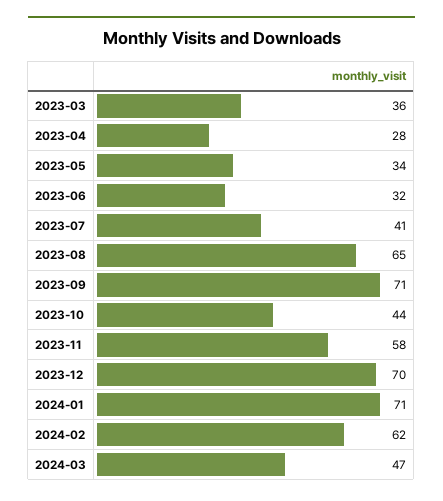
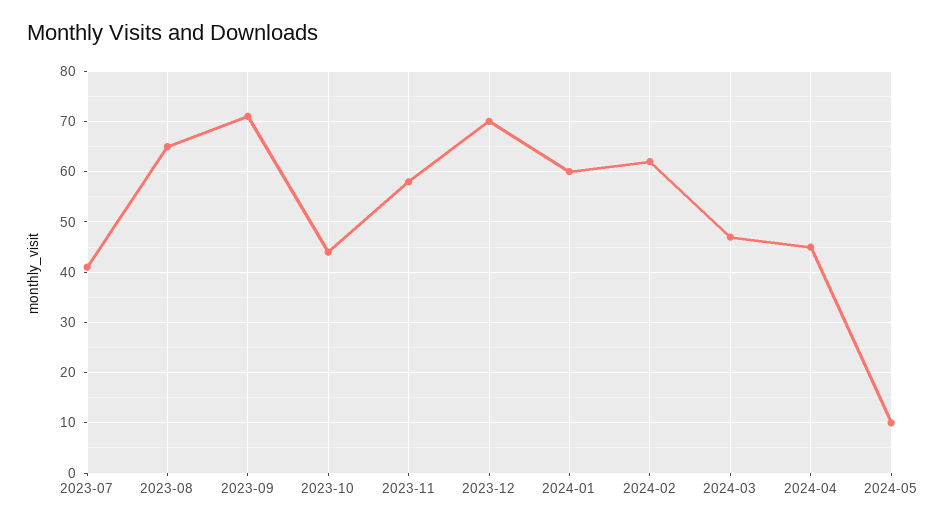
2023-03: 36 -> none
2023-04: 28 -> none
2023-05: 34 -> none
2023-06: 32 -> none
2024-01: 71 -> 60
2024-04: none -> 45
2024-05: none -> 10

